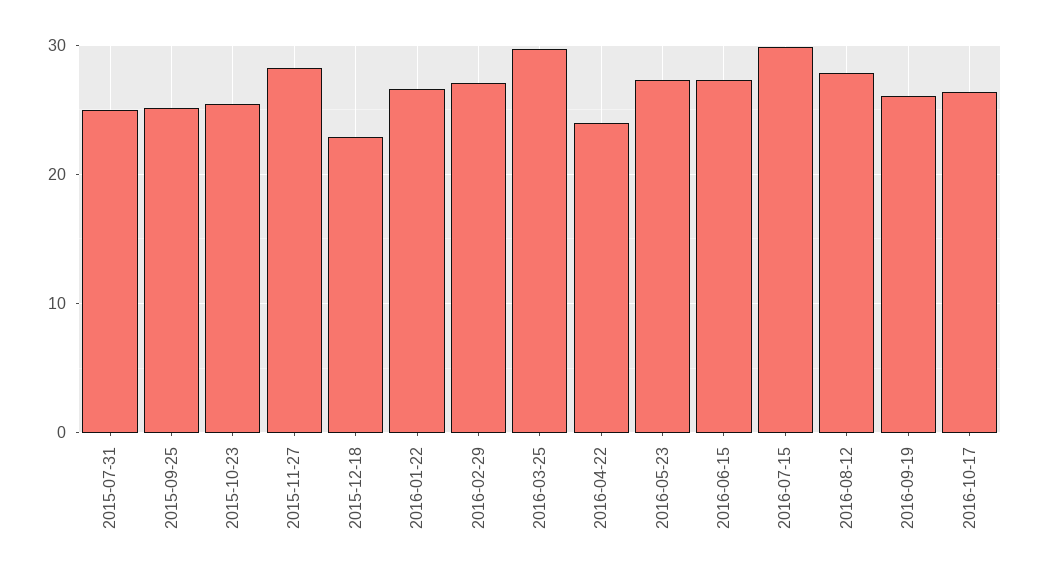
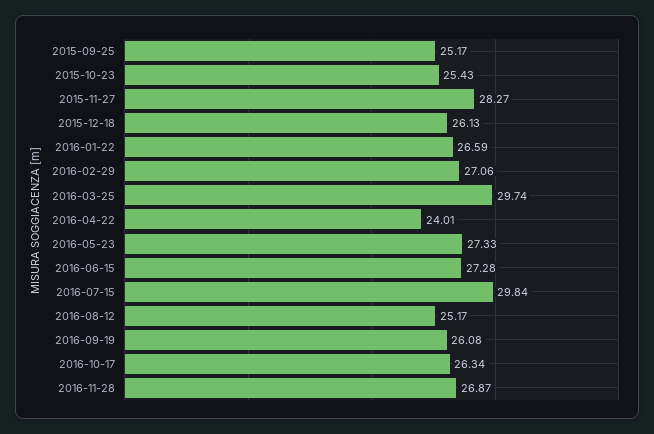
2015-07-31: 25 -> none
2015-12-18: 23 -> 26.13
2016-08-12: 28 -> 25.17
2016-11-28: none -> 26.87

